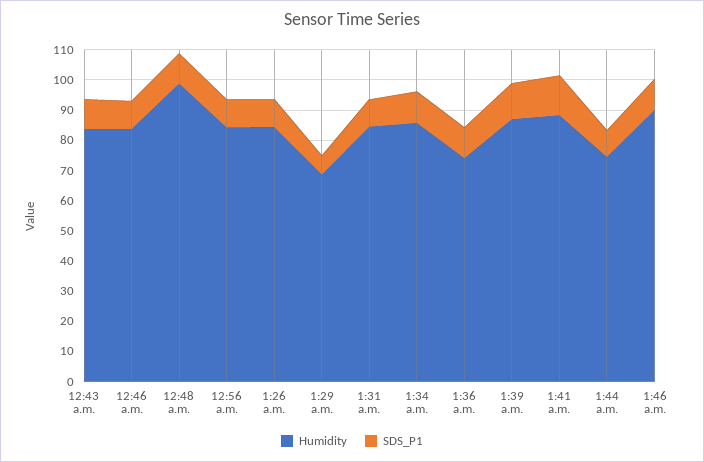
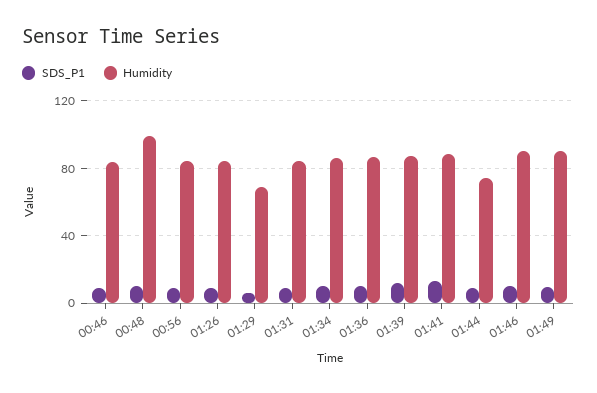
Humidity, 12:43 a.m.: 85 -> none
SDS_P1, 12:43 a.m.: 10 -> none
Humidity, 1:36 a.m.: 75 -> 85
SDS_P1, 01:49: none -> 10
Humidity, 01:49: none -> 90

